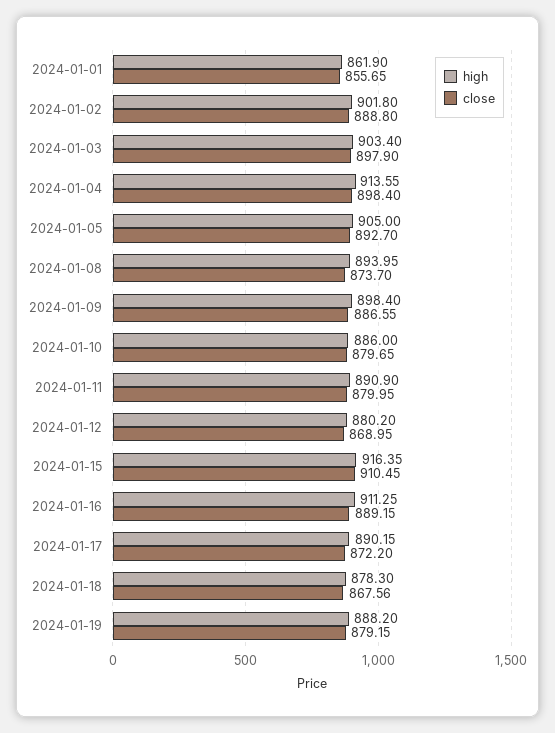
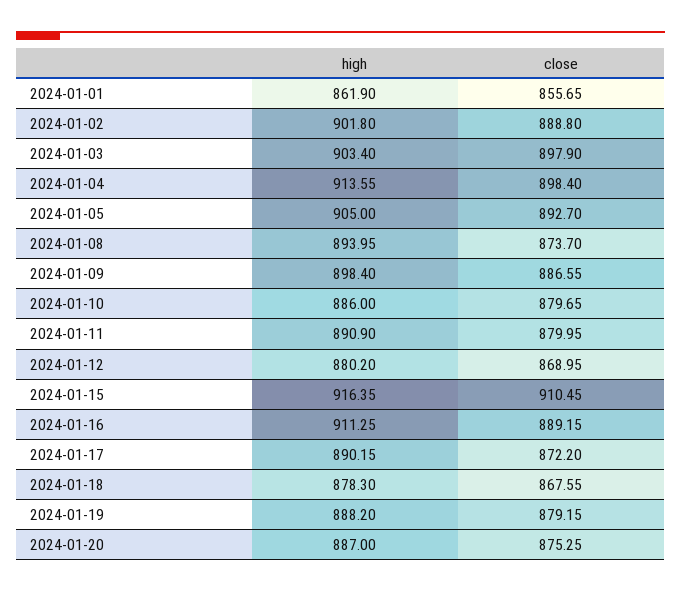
close, 2024-01-18: 867.56 -> 867.55
high, 2024-01-20: none -> 887
close, 2024-01-20: none -> 875.25

